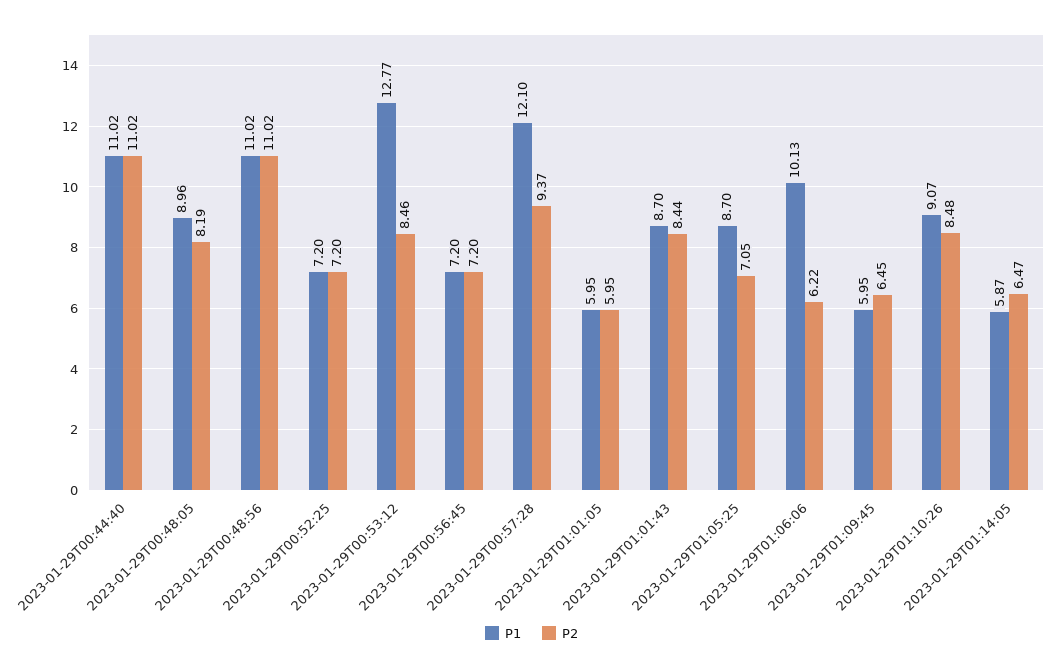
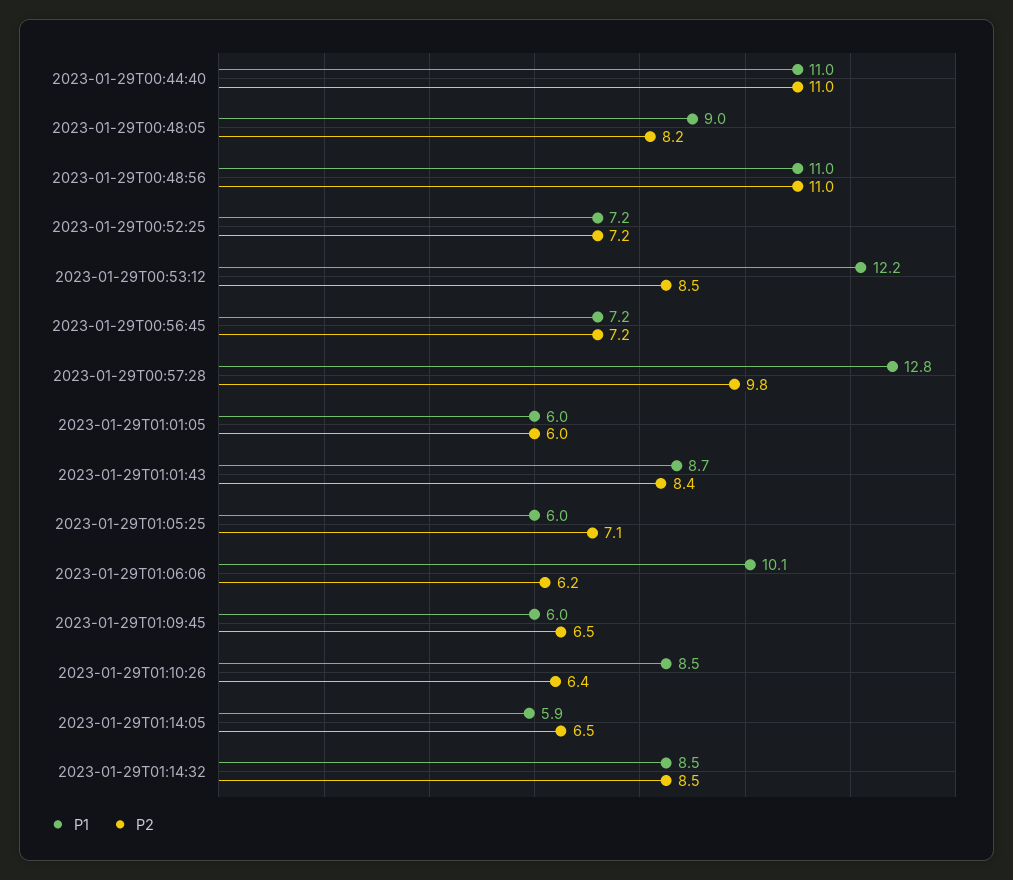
P1, 2023-01-29T00:53:12: 12.77 -> 12.2
P1, 2023-01-29T00:57:28: 12.1 -> 12.8
P2, 2023-01-29T00:57:28: 9.37 -> 9.8
P1, 2023-01-29T01:05:25: 8.7 -> 6
P1, 2023-01-29T01:10:26: 9.07 -> 8.5
P2, 2023-01-29T01:10:26: 8.48 -> 6.4
P1, 2023-01-29T01:14:32: none -> 8.5
P2, 2023-01-29T01:14:32: none -> 8.5

